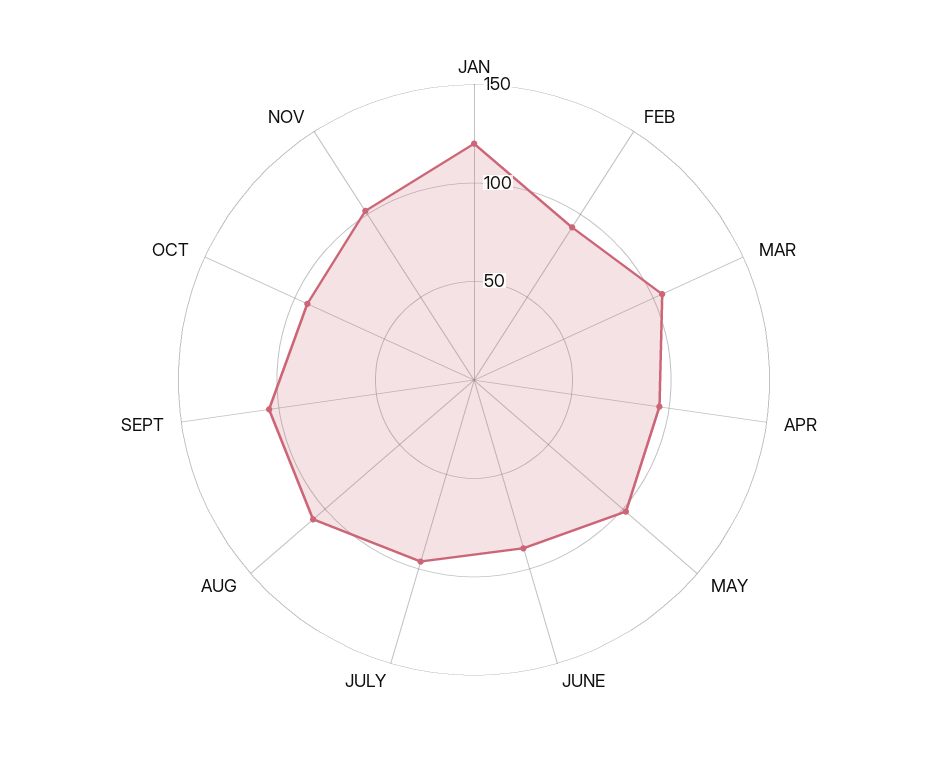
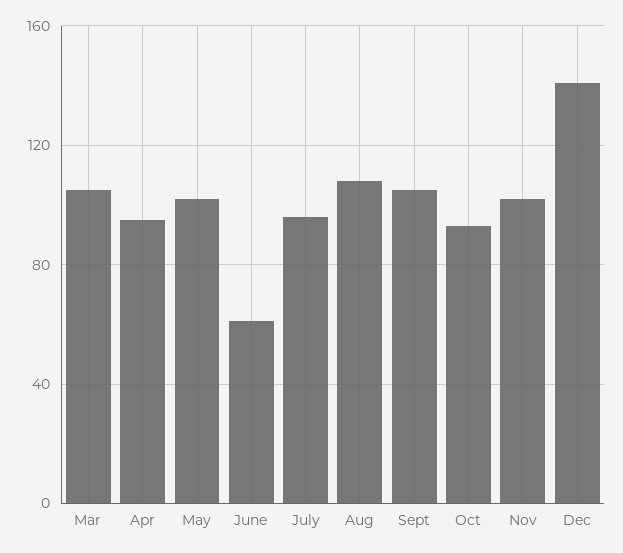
JAN: 120 -> none
FEB: 90 -> none
JUNE: 90 -> 60
Dec: none -> 140

